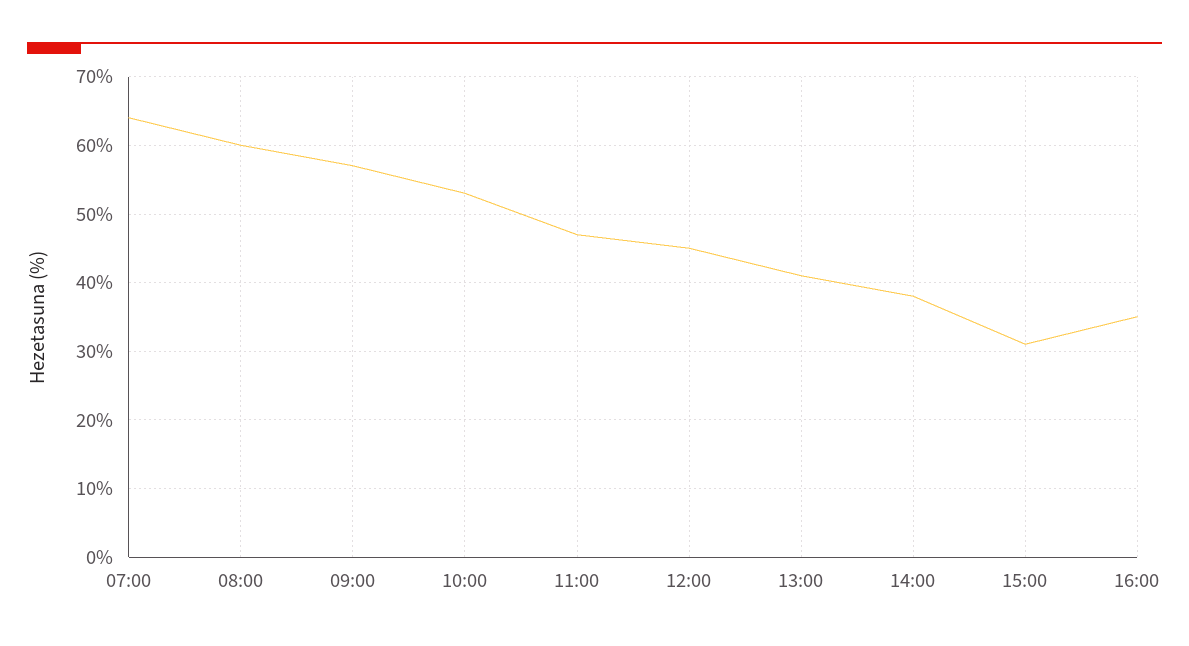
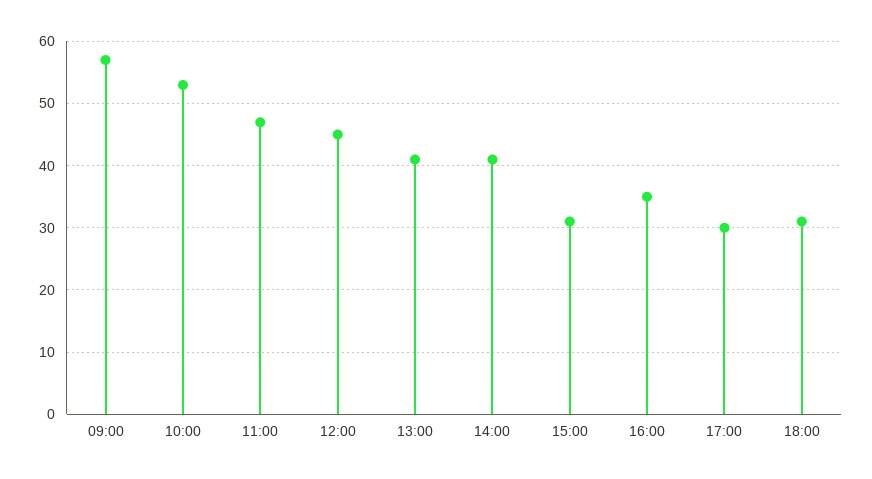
07:00: 64 -> none
08:00: 60 -> none
14:00: 38 -> 41
17:00: none -> 30
18:00: none -> 31

